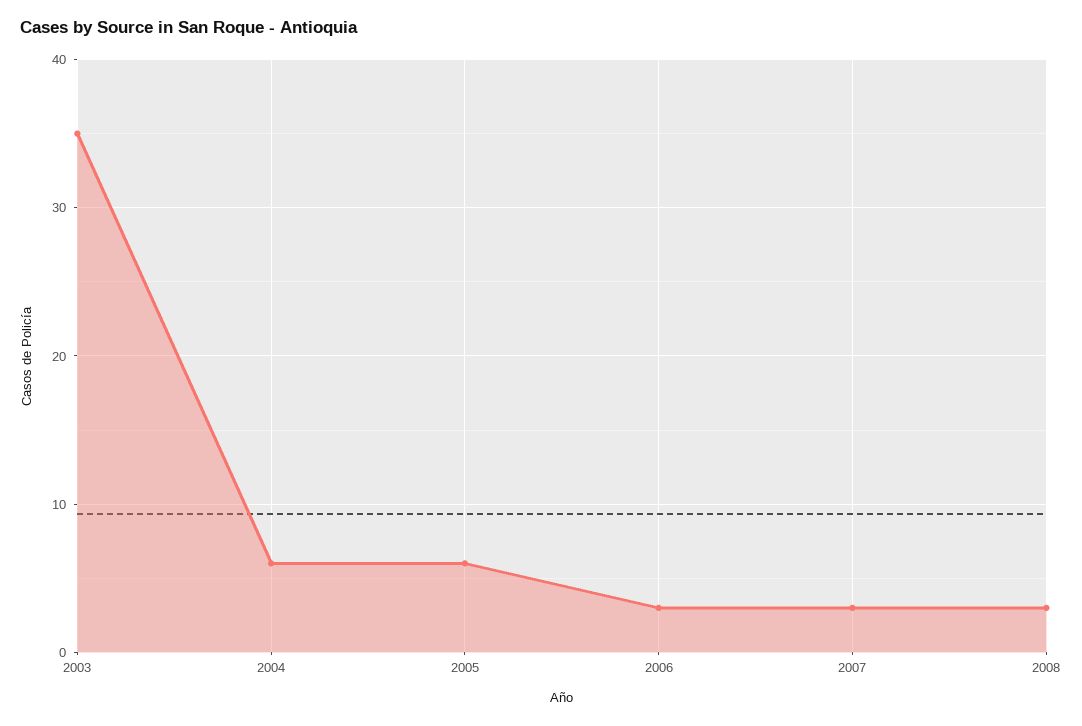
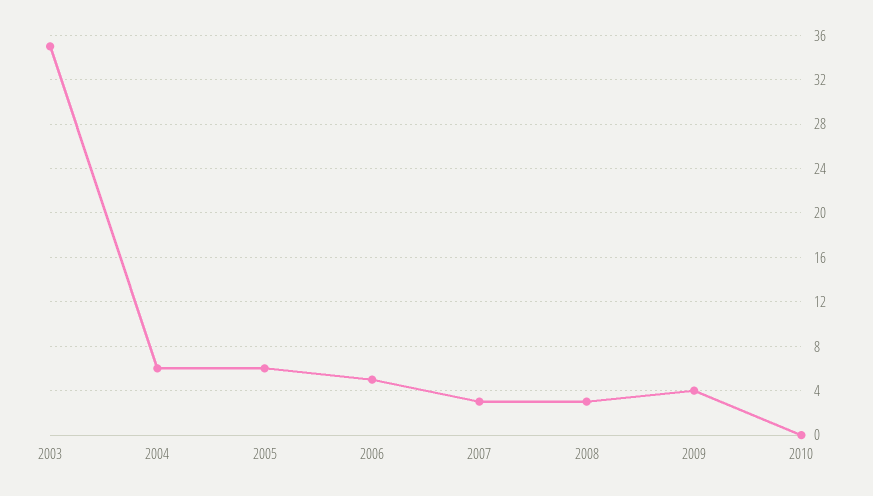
2006: 3 -> 5
2009: none -> 4
2010: none -> 0

